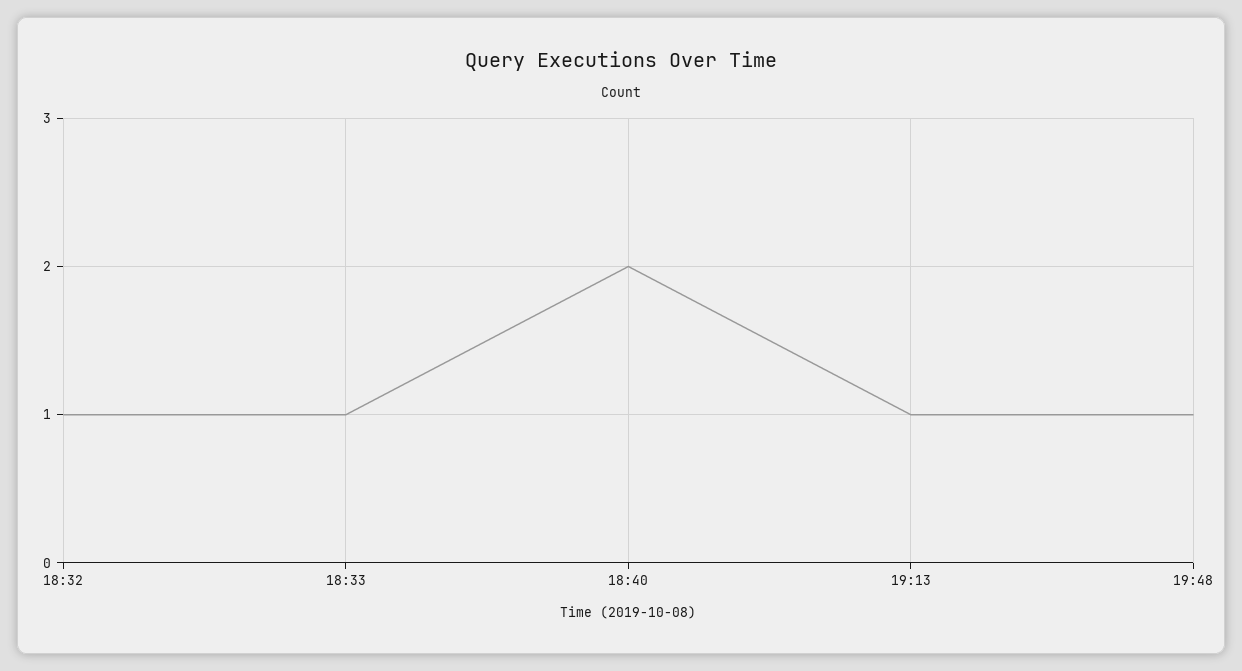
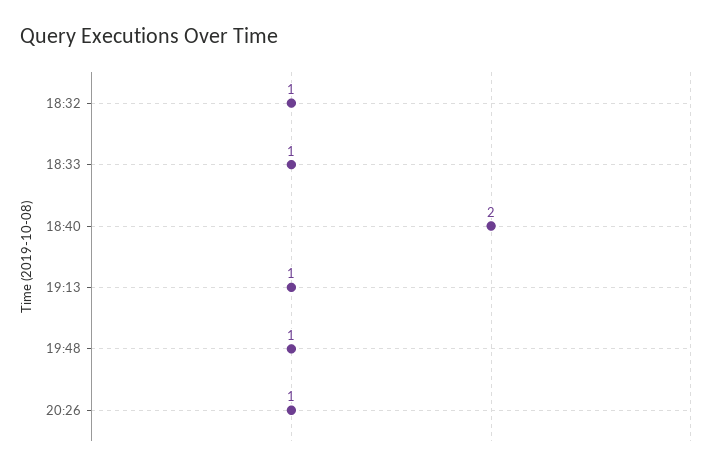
20:26: none -> 1

